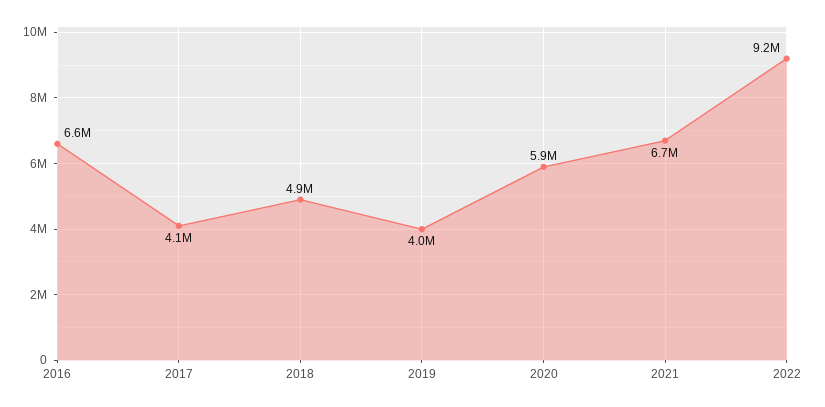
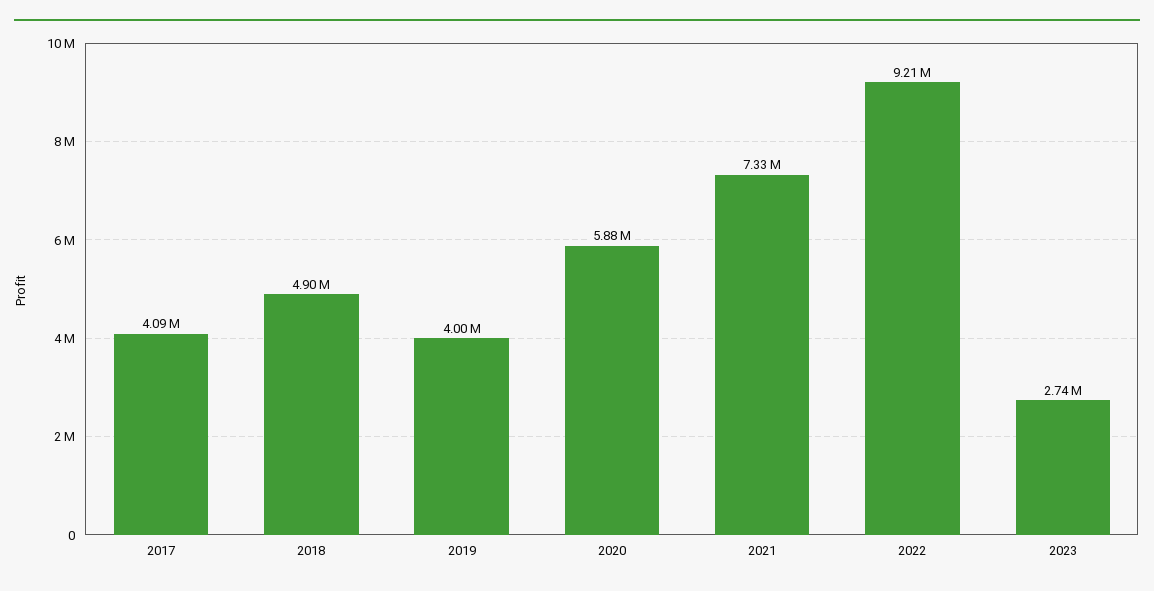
2016: 6600000 -> none
2021: 6700000 -> 7330000
2023: none -> 2740000

